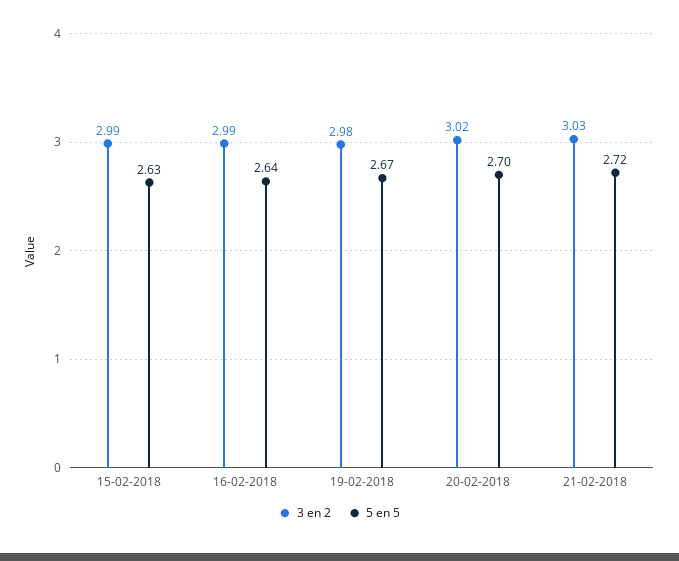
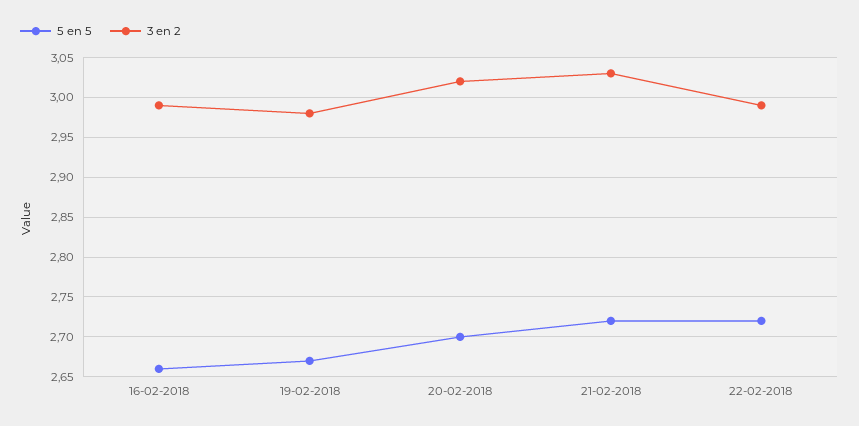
3 en 2, 15-02-2018: 2.99 -> none
5 en 5, 15-02-2018: 2.63 -> none
5 en 5, 16-02-2018: 2.64 -> 2.66
5 en 5, 22-02-2018: none -> 2.72
3 en 2, 22-02-2018: none -> 2.99

